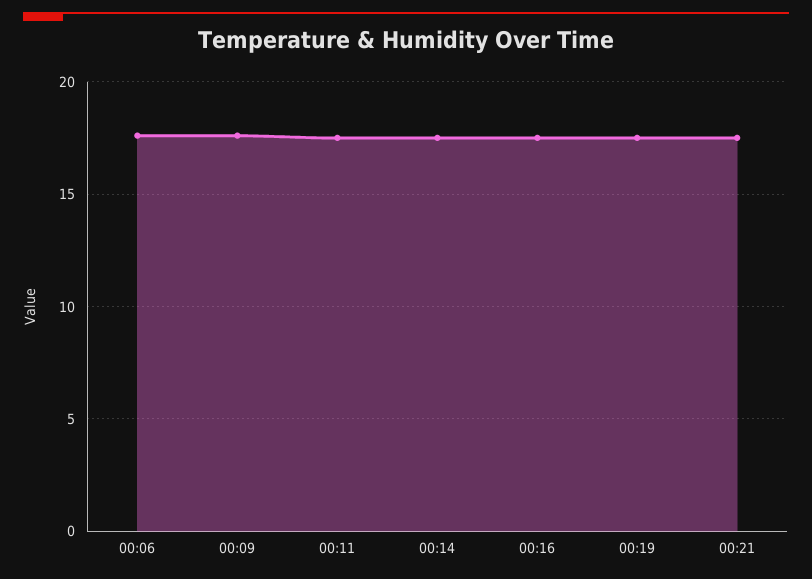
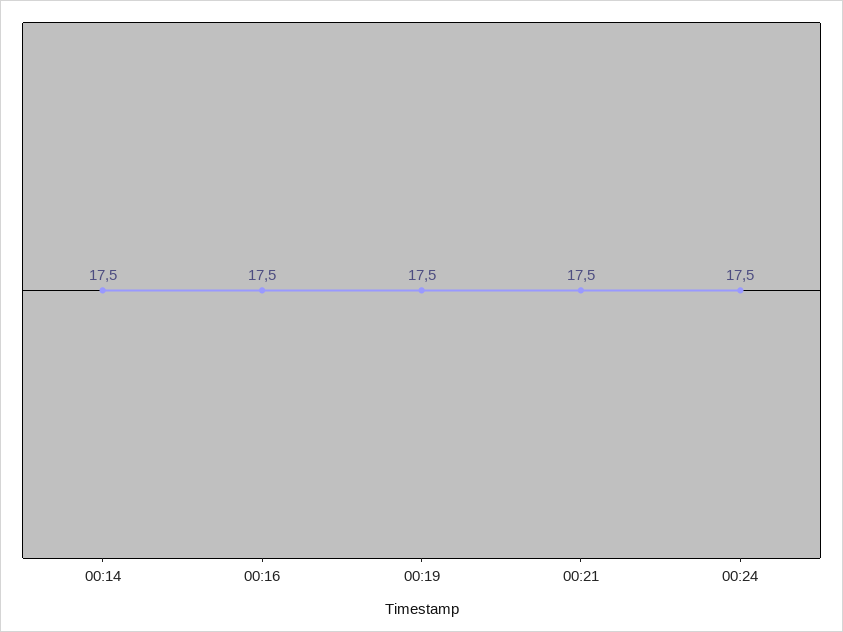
00:06: 17.5 -> none
00:09: 17.5 -> none
00:11: 17.5 -> none
00:24: none -> 17.5

